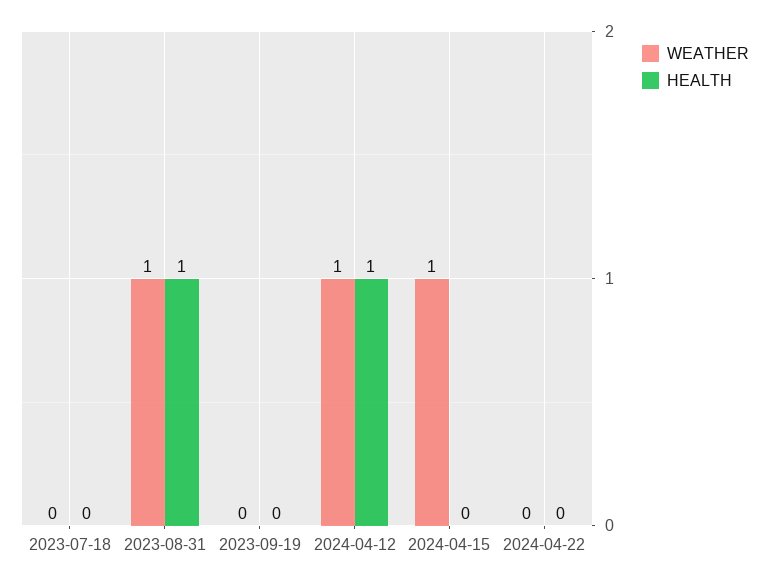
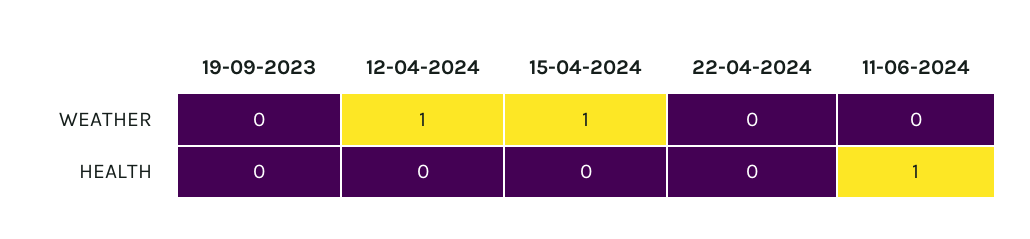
WEATHER, 2023-07-18: 0 -> none
HEALTH, 2023-07-18: 0 -> none
WEATHER, 2023-08-31: 1 -> none
HEALTH, 2023-08-31: 1 -> none
HEALTH, 2024-04-12: 1 -> 0
WEATHER, 11-06-2024: none -> 0
HEALTH, 11-06-2024: none -> 1

